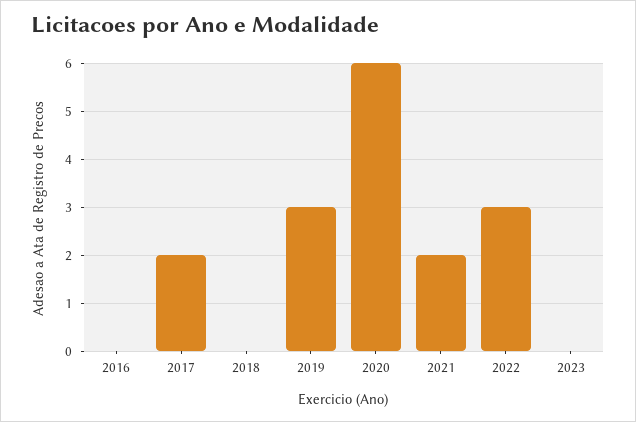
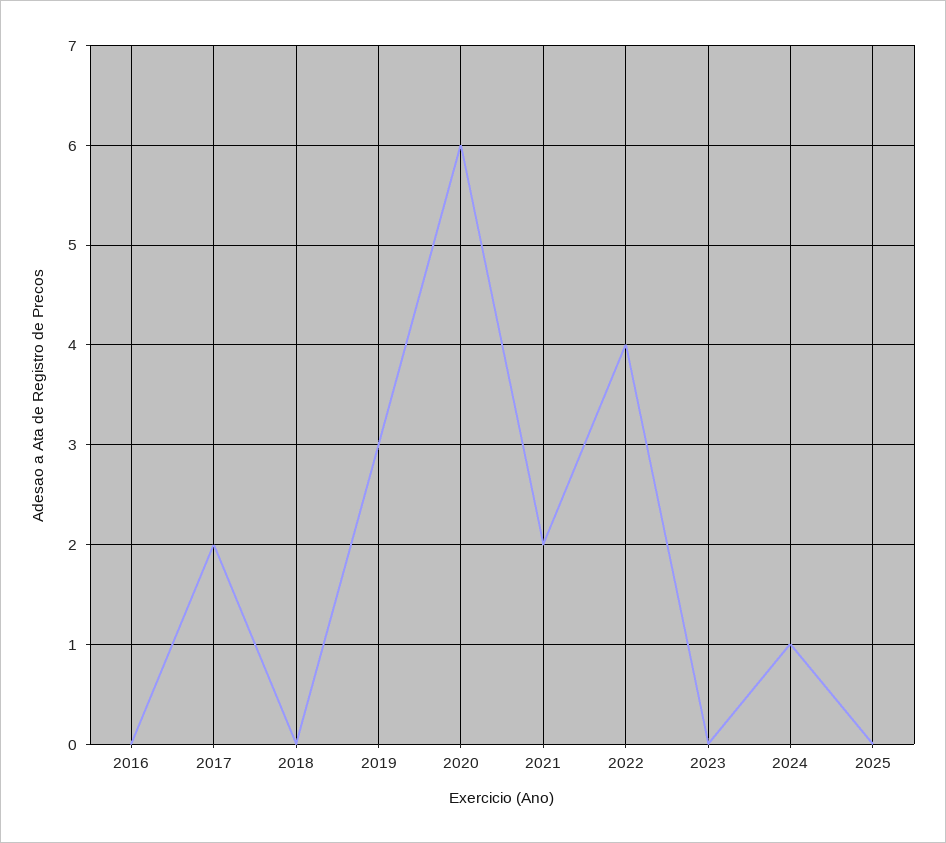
2022: 3 -> 4
2024: none -> 1
2025: none -> 0

